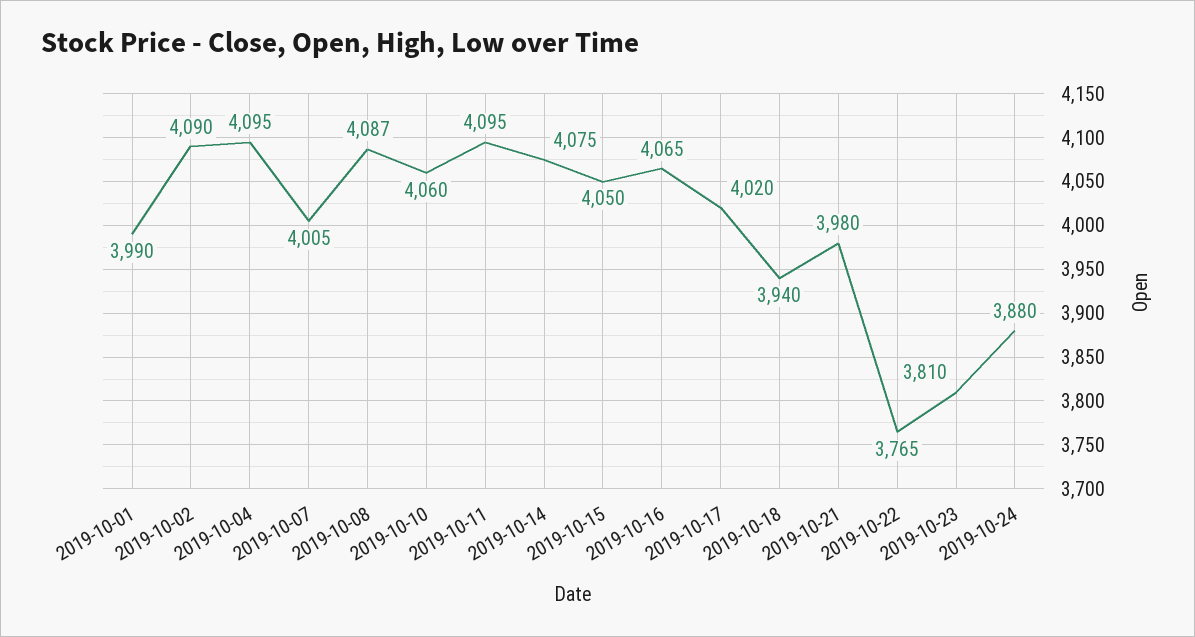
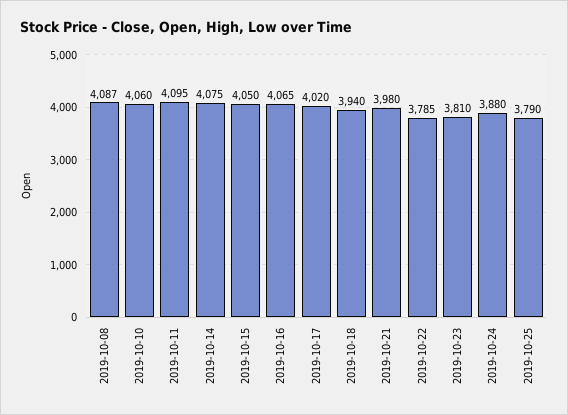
2019-10-01: 3990 -> none
2019-10-02: 4090 -> none
2019-10-04: 4095 -> none
2019-10-07: 4005 -> none
2019-10-22: 3765 -> 3785
2019-10-25: none -> 3790

